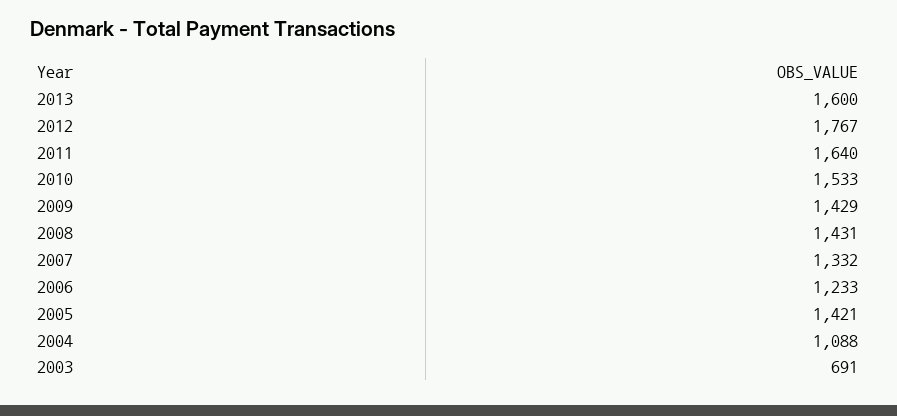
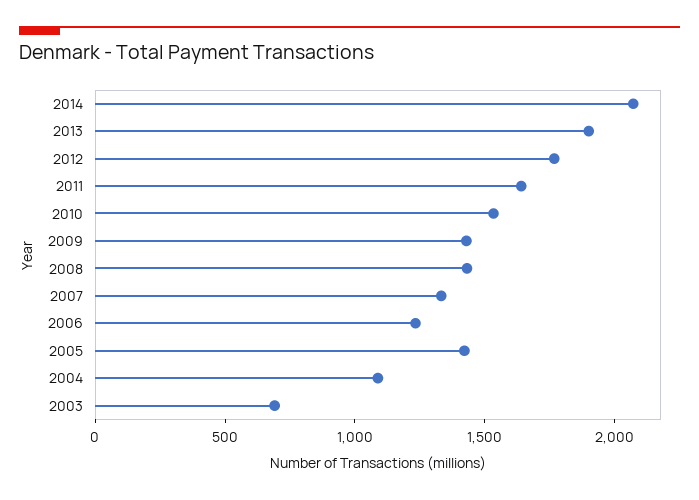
2013: 1600 -> 1900
2014: none -> 2100

